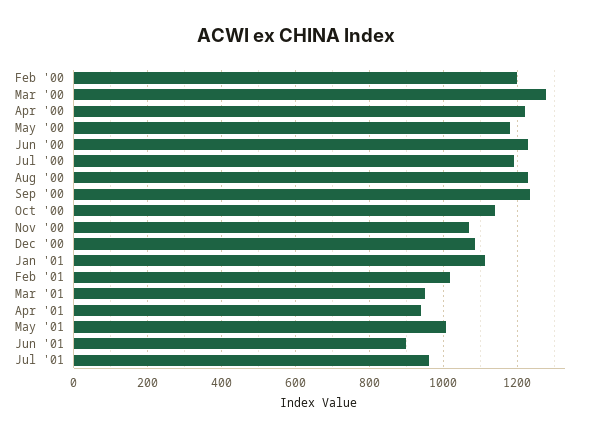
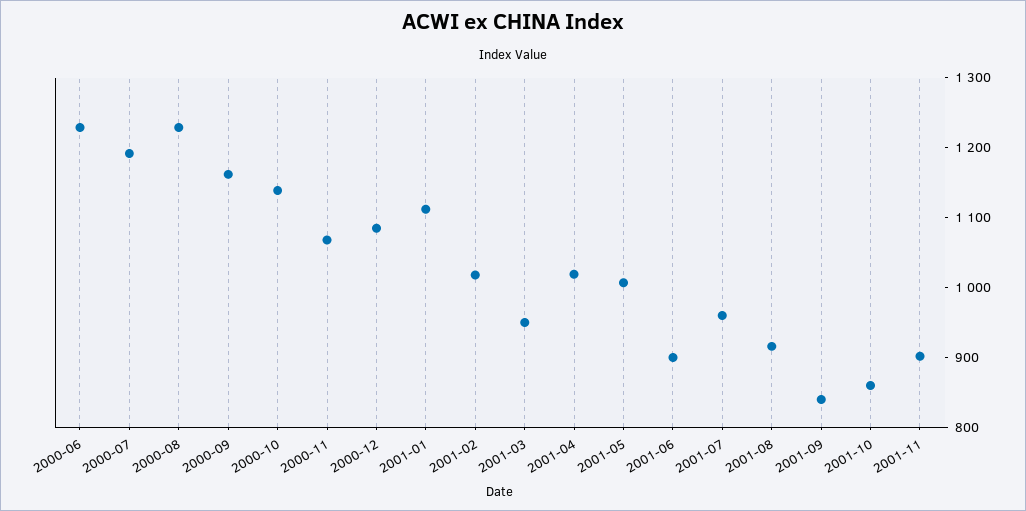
Feb '00: 1200 -> none
Mar '00: 1280 -> none
Apr '00: 1220 -> none
May '00: 1180 -> none
Sep '00: 1240 -> 1160
Apr '01: 940 -> 1020
2001-08: none -> 920
2001-09: none -> 840
2001-10: none -> 860
2001-11: none -> 900

